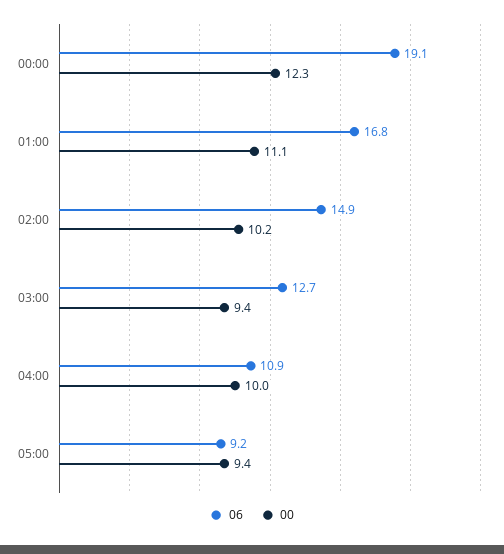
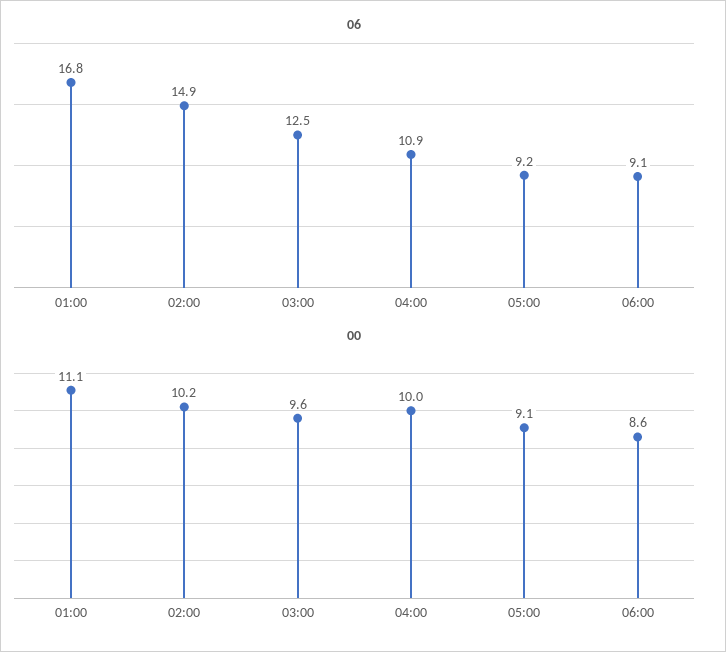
06, 00:00: 19.1 -> none
00, 00:00: 12.3 -> none
06, 03:00: 12.7 -> 12.5
00, 03:00: 9.4 -> 9.6
00, 05:00: 9.4 -> 9.1
06, 06:00: none -> 9.1
00, 06:00: none -> 8.6

